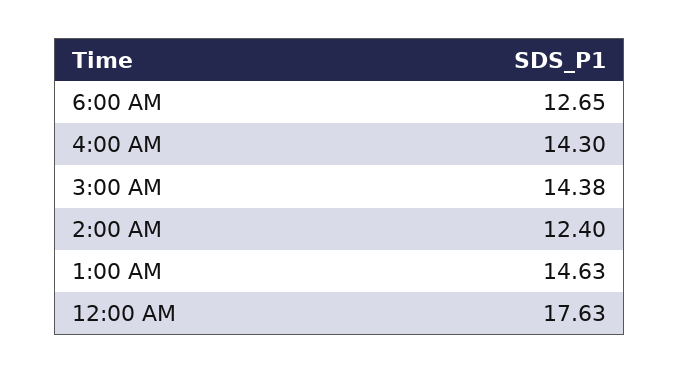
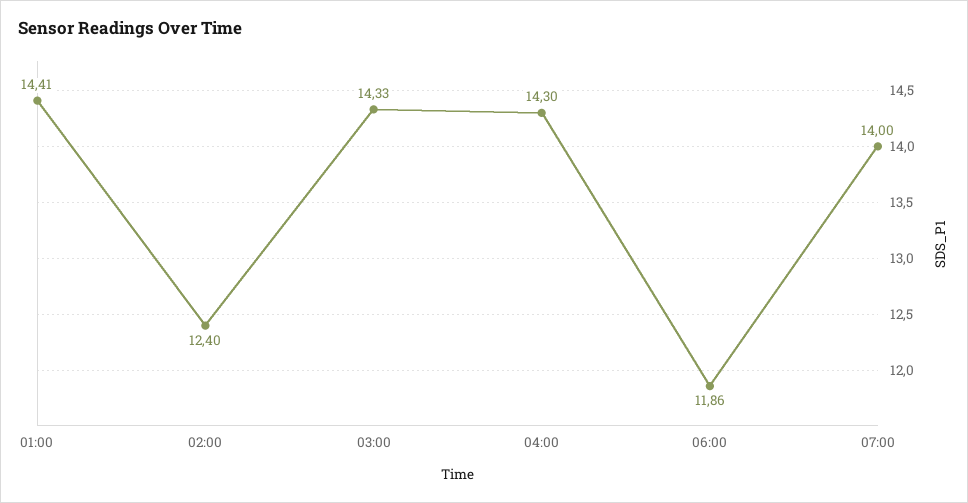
6:00 AM: 12.65 -> 11.86
3:00 AM: 14.38 -> 14.33
1:00 AM: 14.63 -> 14.41
12:00 AM: 17.63 -> none
07:00: none -> 14

